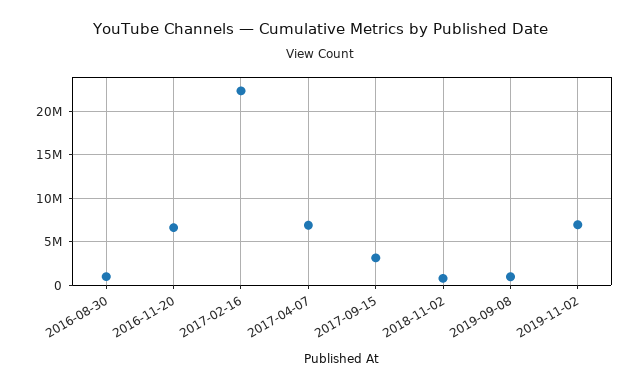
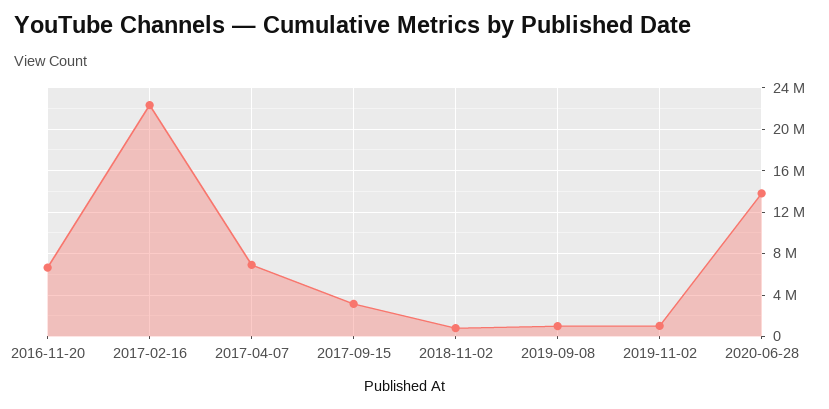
2016-08-30: 1000000 -> none
2019-11-02: 7000000 -> 1000000
2020-06-28: none -> 14000000

